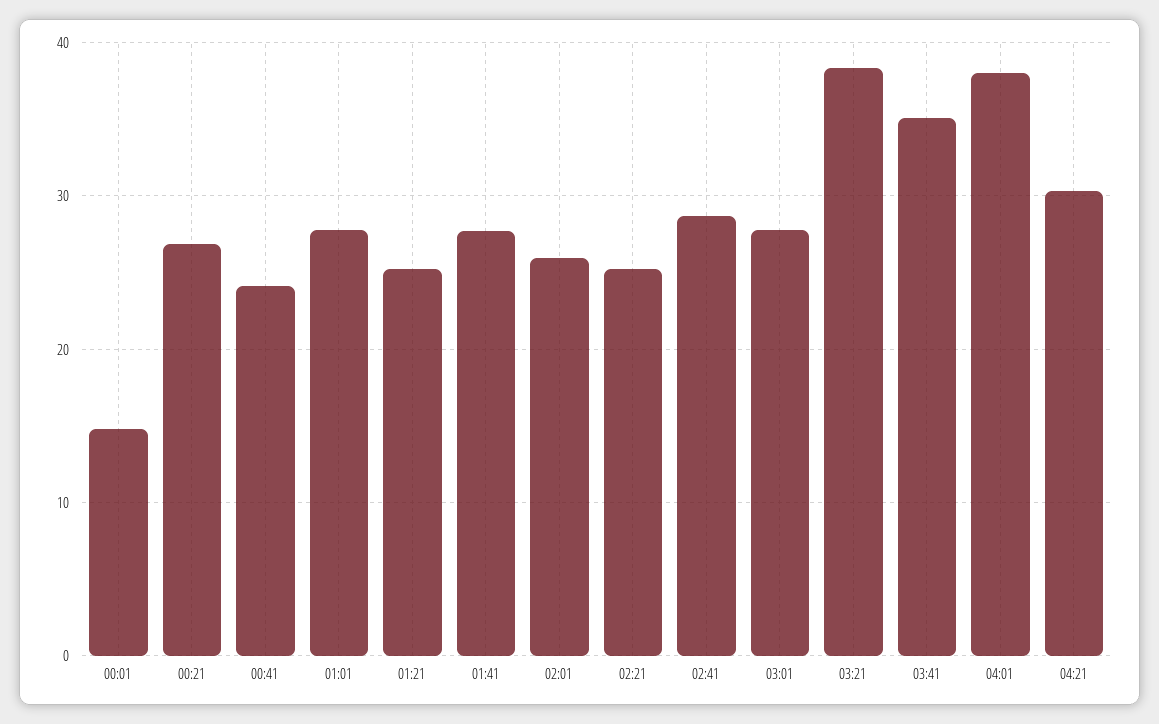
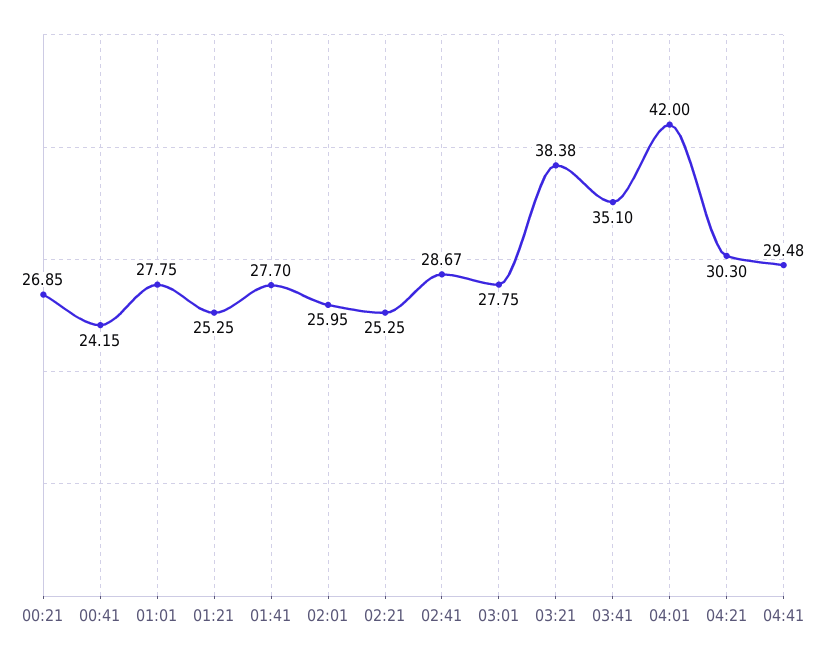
00:01: 15 -> none
04:01: 38 -> 42
04:41: none -> 29.48

